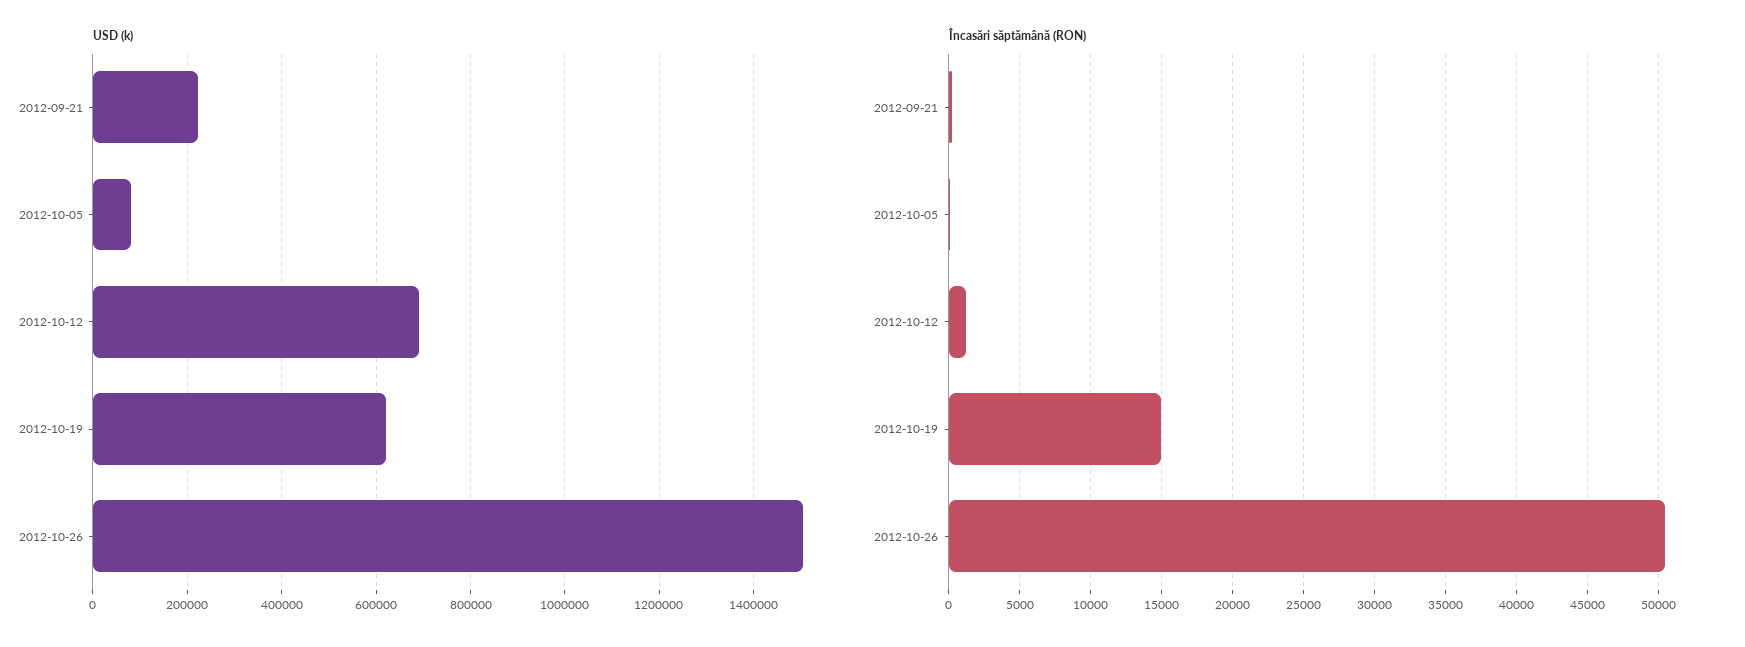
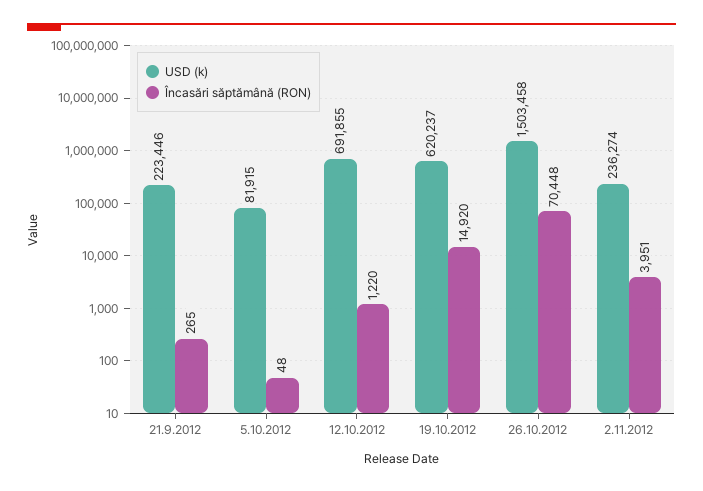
Încasări săptămână (RON), 2012-10-26: 50500 -> 70448
USD (k), 2.11.2012: none -> 236274
Încasări săptămână (RON), 2.11.2012: none -> 3951

